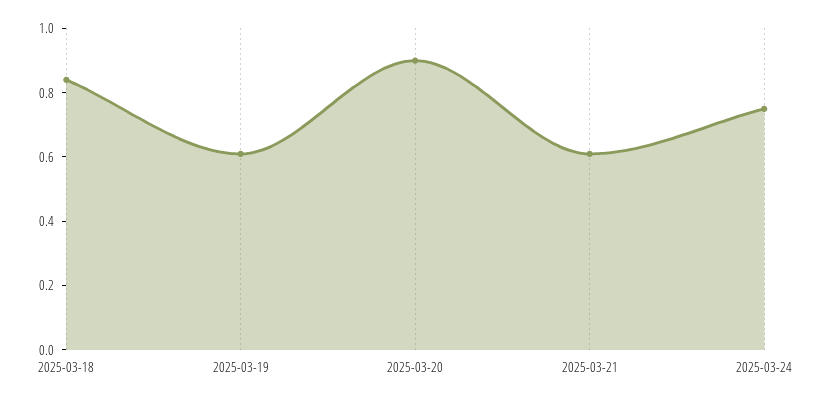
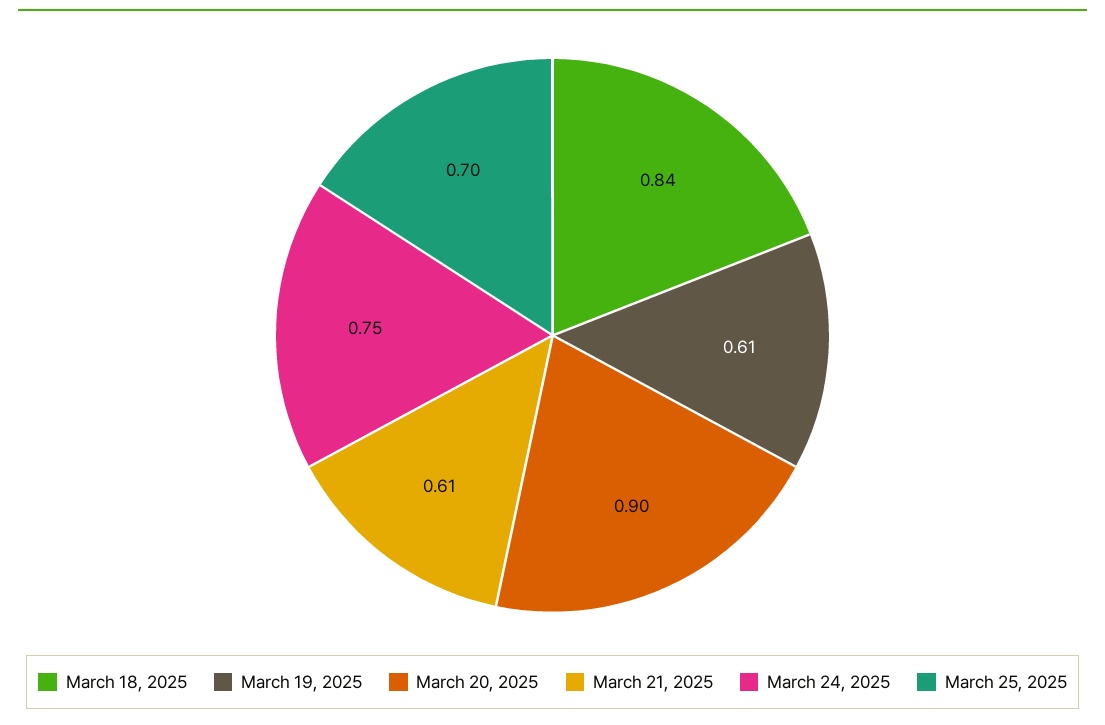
March 25, 2025: none -> 0.7

